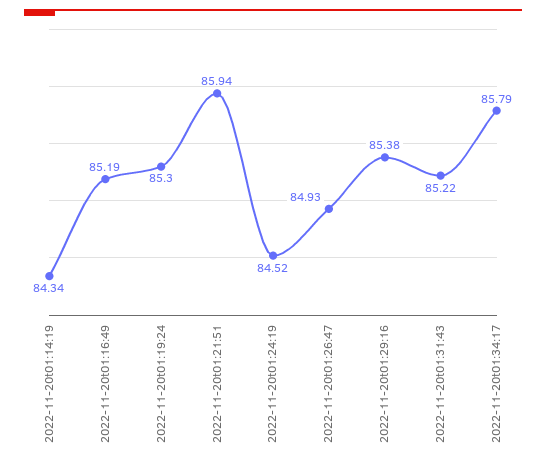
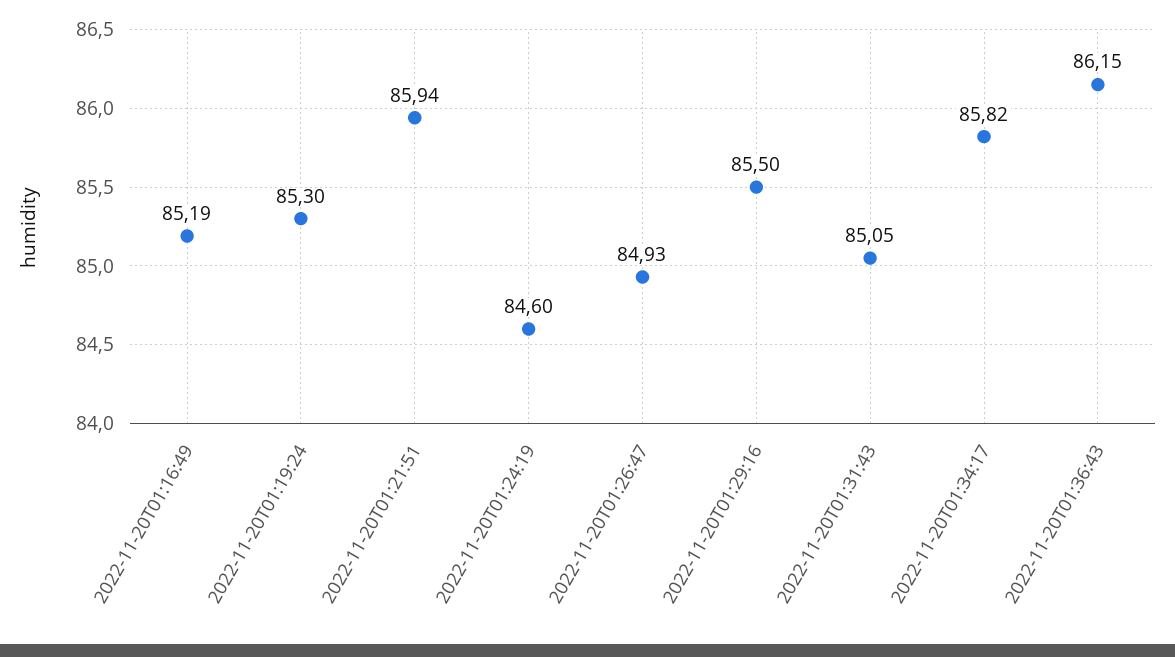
2022-11-20t01:14:19: 84.34 -> none
2022-11-20t01:24:19: 84.52 -> 84.6
2022-11-20t01:29:16: 85.38 -> 85.5
2022-11-20t01:31:43: 85.22 -> 85.05
2022-11-20t01:34:17: 85.79 -> 85.82
2022-11-20T01:36:43: none -> 86.15

